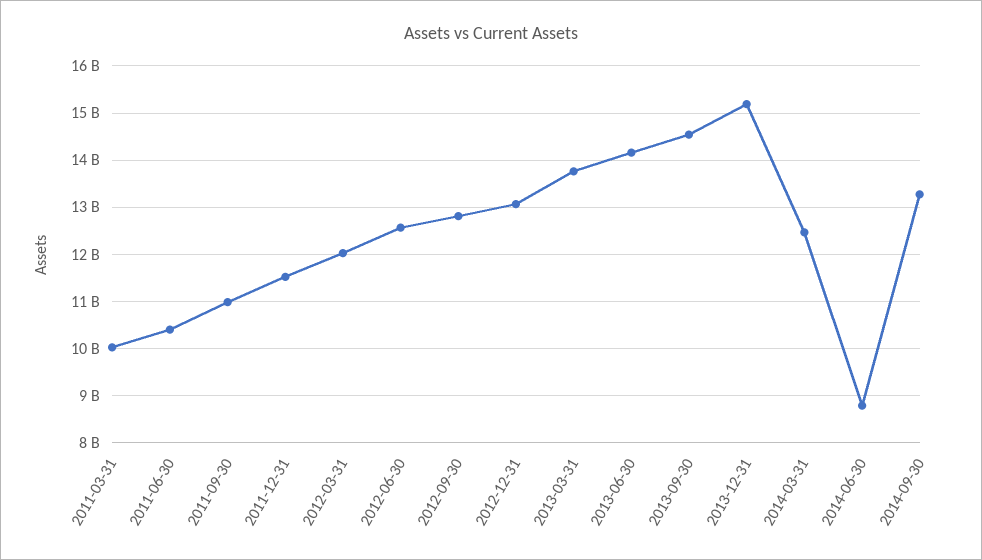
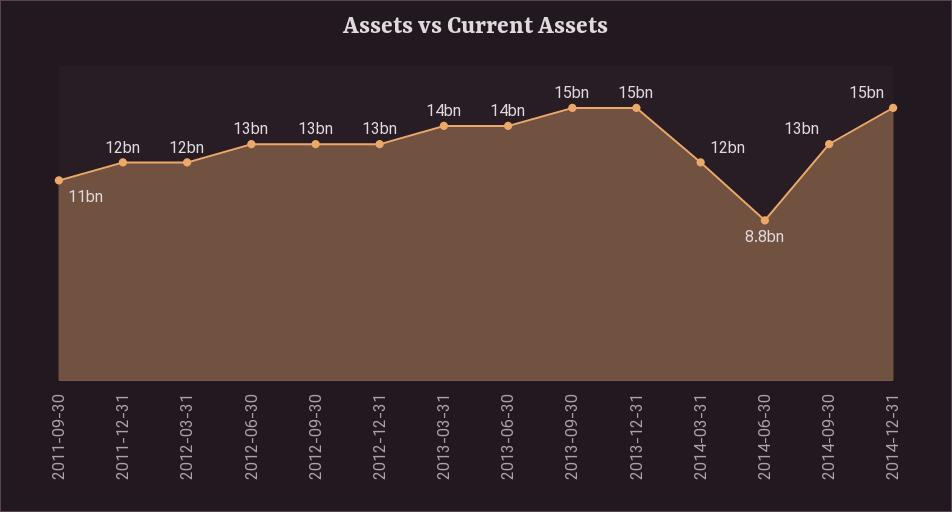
2011-03-31: 10000000000 -> none
2011-06-30: 10400000000 -> none
2014-12-31: none -> 15000000000

